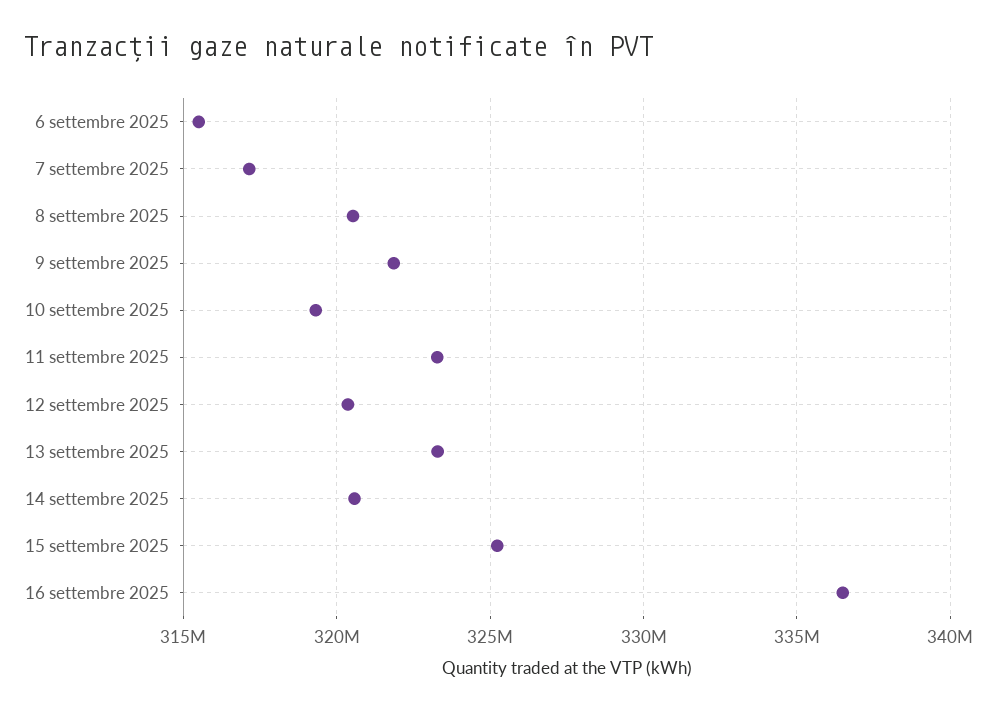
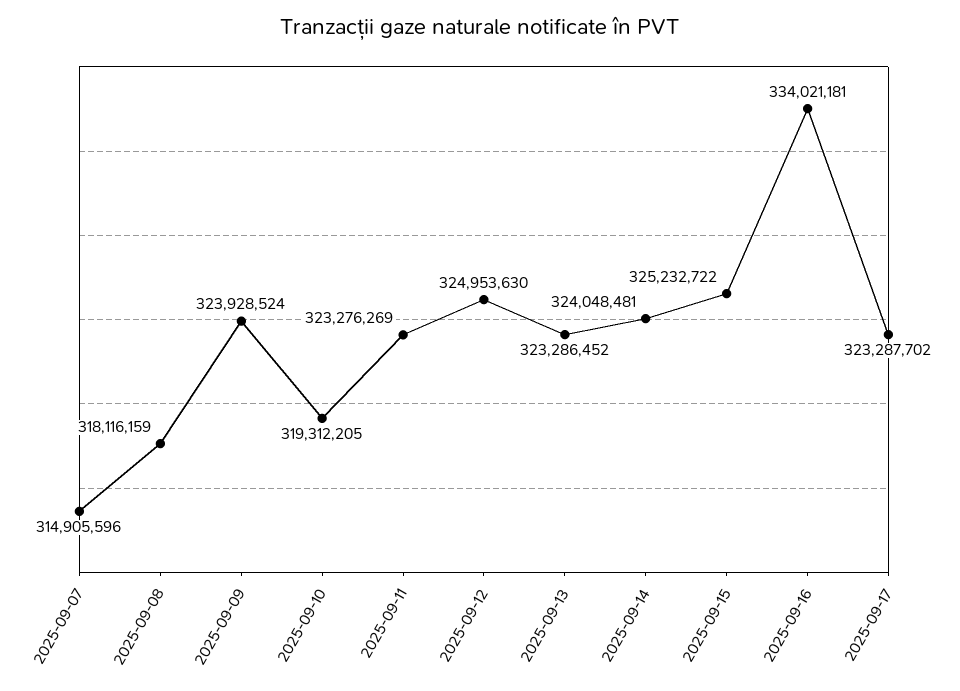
6 settembre 2025: 315500000 -> none
7 settembre 2025: 317000000 -> 314905596
8 settembre 2025: 320500000 -> 318116159
9 settembre 2025: 322000000 -> 323928524
12 settembre 2025: 320500000 -> 324953630
14 settembre 2025: 320500000 -> 324048481
16 settembre 2025: 336500000 -> 334021181
2025-09-17: none -> 323287702

